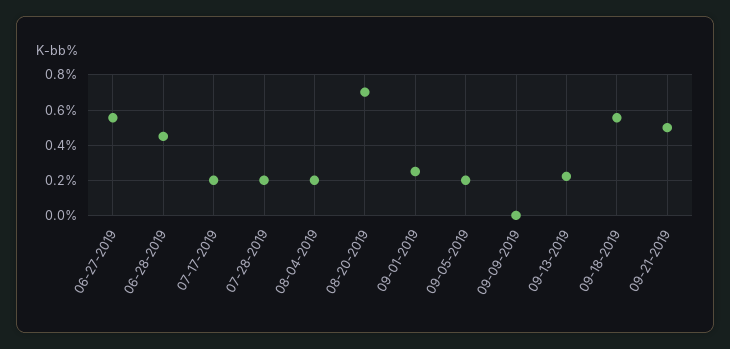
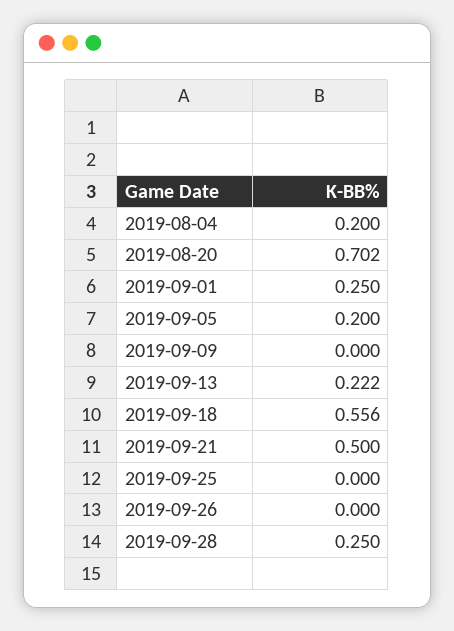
06-27-2019: 0.55 -> none
06-28-2019: 0.45 -> none
07-17-2019: 0.2 -> none
07-28-2019: 0.2 -> none
2019-09-25: none -> 0
2019-09-26: none -> 0
2019-09-28: none -> 0.25

